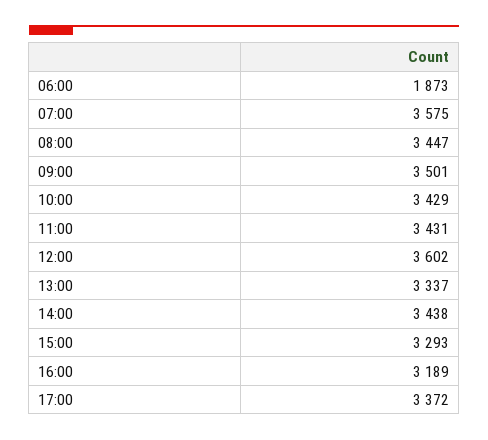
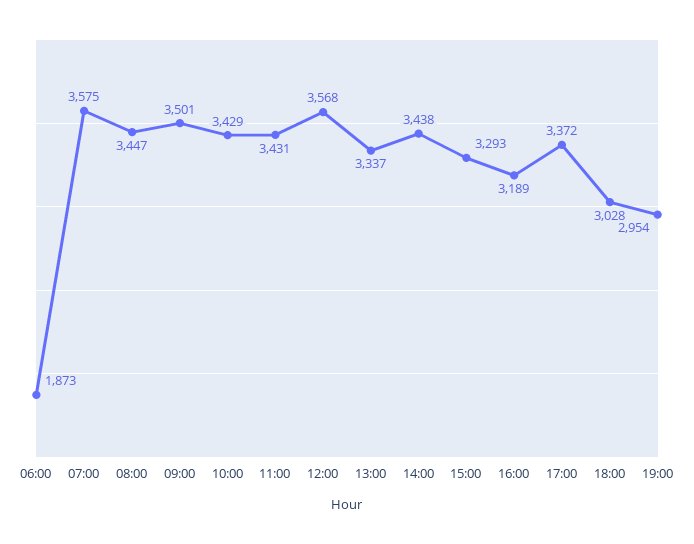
12:00: 3602 -> 3568
18:00: none -> 3028
19:00: none -> 2954

